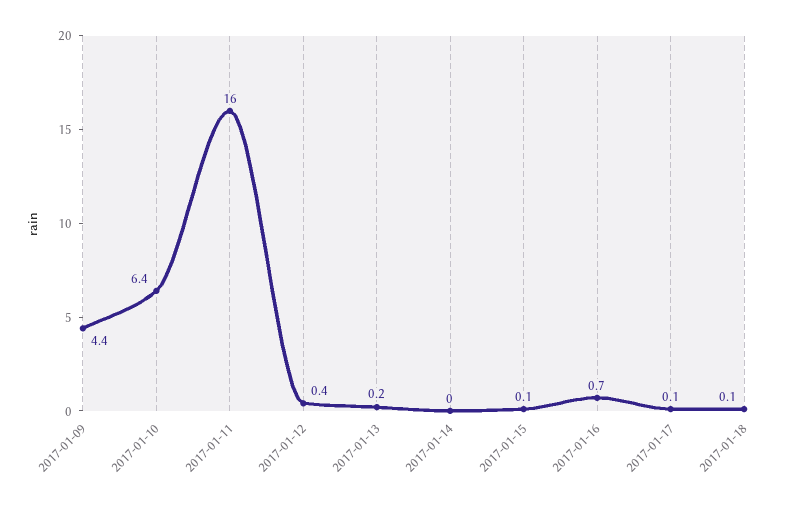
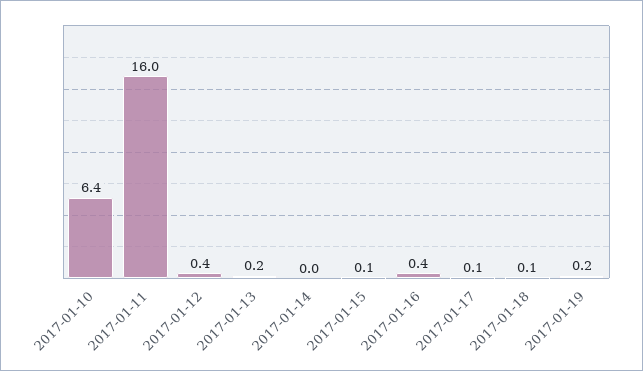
2017-01-09: 4.4 -> none
2017-01-16: 0.7 -> 0.4
2017-01-19: none -> 0.2

